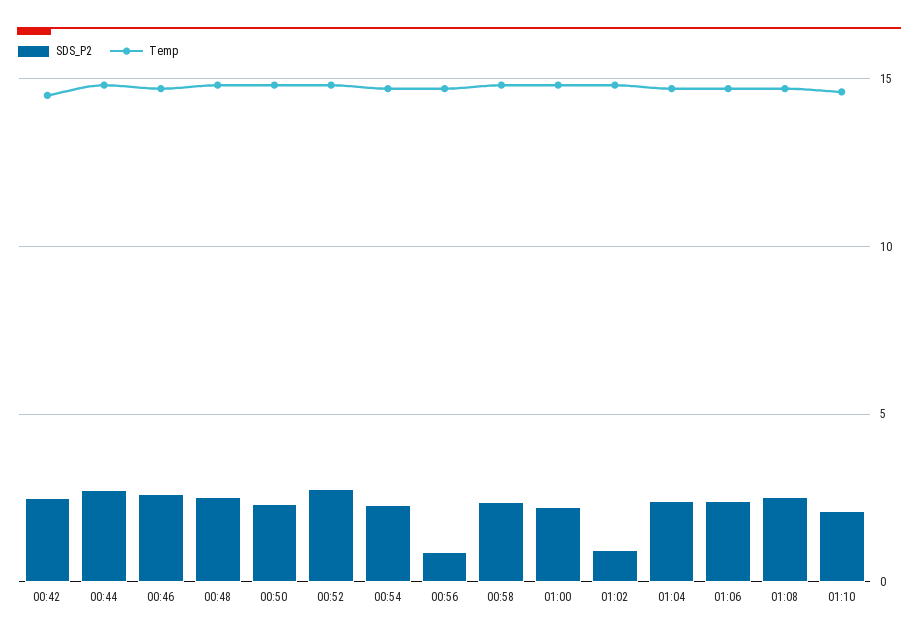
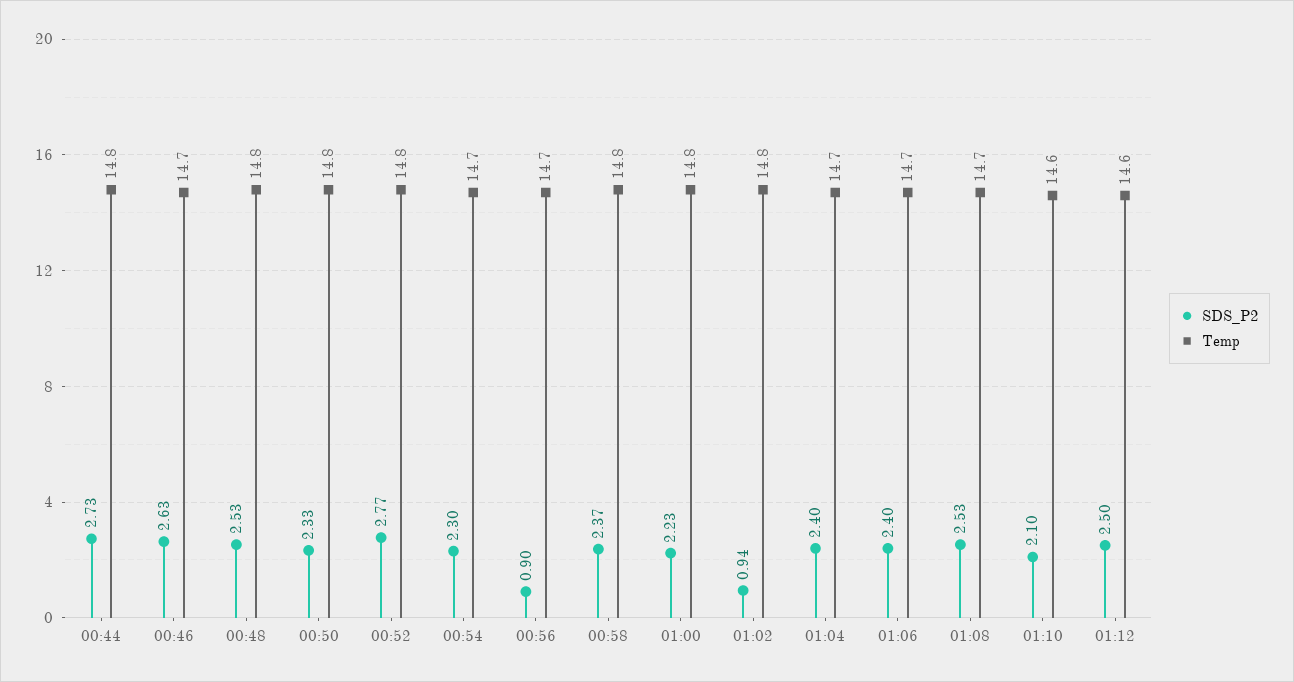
SDS_P2, 00:42: 2.5 -> none
Temp, 00:42: 14.5 -> none
SDS_P2, 01:12: none -> 2.5
Temp, 01:12: none -> 14.6

